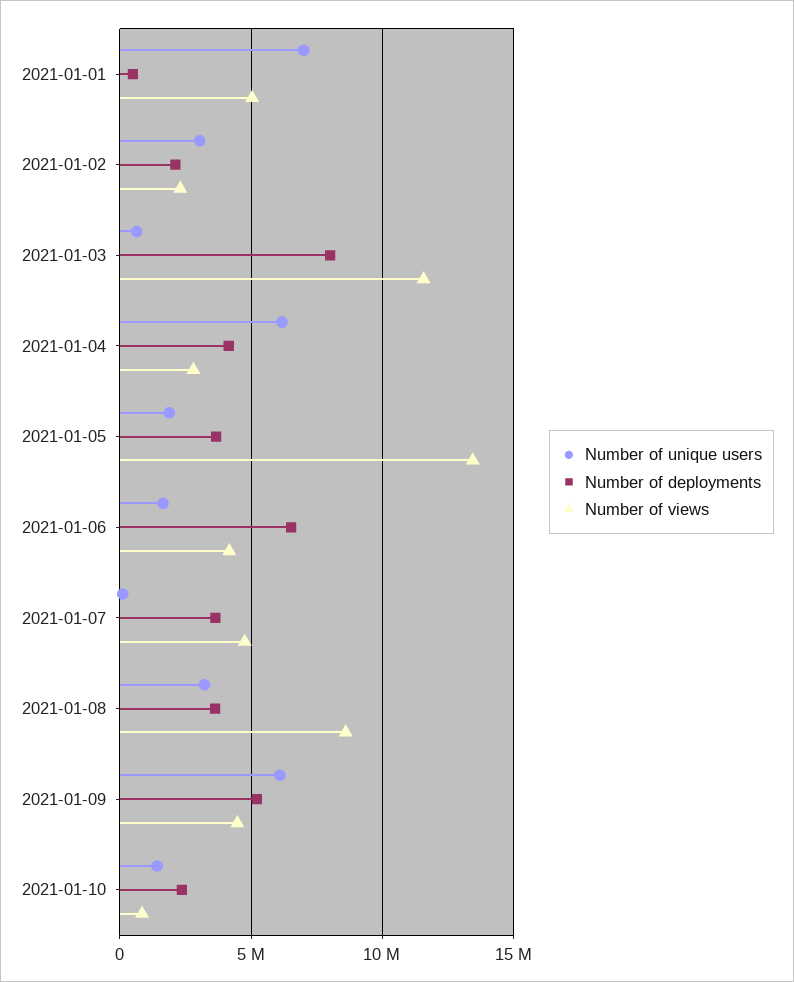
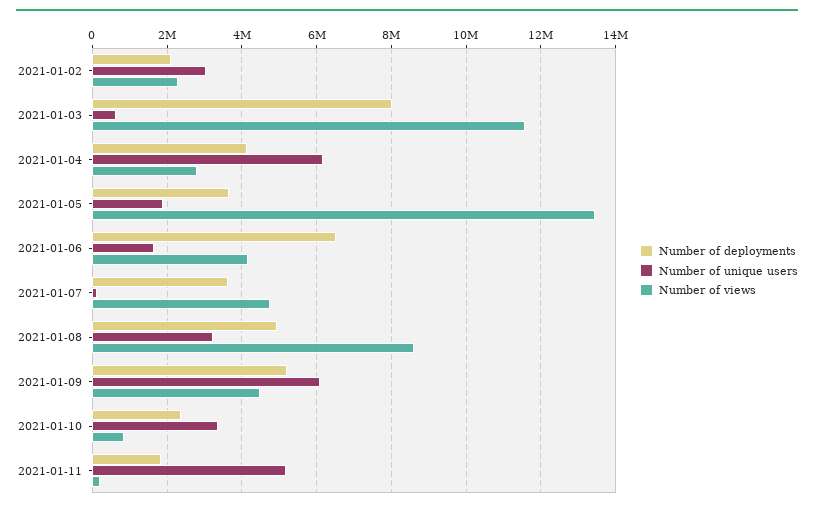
Number of unique users, 2021-01-01: 7000000 -> none
Number of deployments, 2021-01-01: 500000 -> none
Number of views, 2021-01-01: 5000000 -> none
Number of deployments, 2021-01-08: 3500000 -> 5000000
Number of unique users, 2021-01-10: 1500000 -> 3400000
Number of deployments, 2021-01-11: none -> 1800000
Number of unique users, 2021-01-11: none -> 5200000
Number of views, 2021-01-11: none -> 200000

